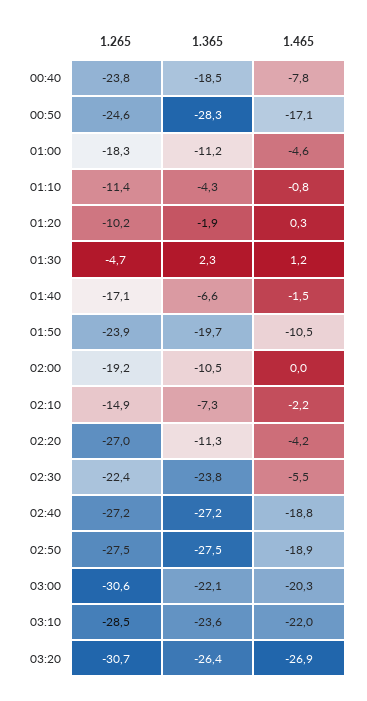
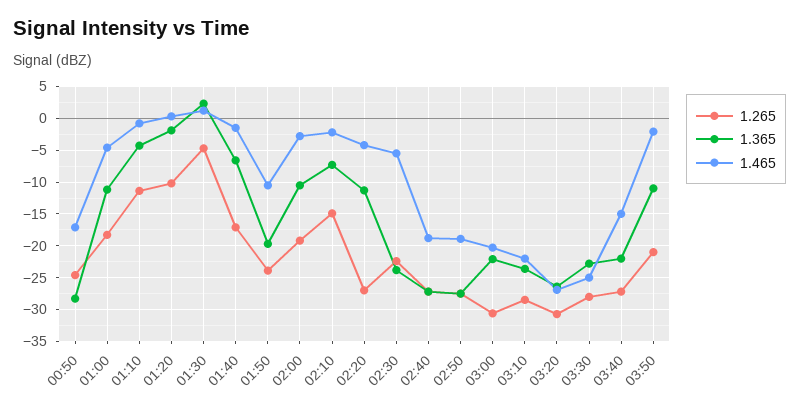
1.265, 00:40: -23.8 -> none
1.365, 00:40: -18.5 -> none
1.465, 00:40: -7.8 -> none
1.465, 02:00: 0 -> -3
1.265, 03:30: none -> -28
1.365, 03:30: none -> -23
1.465, 03:30: none -> -25
1.265, 03:40: none -> -27
1.365, 03:40: none -> -22
1.465, 03:40: none -> -15
1.265, 03:50: none -> -21
1.365, 03:50: none -> -11
1.465, 03:50: none -> -2

